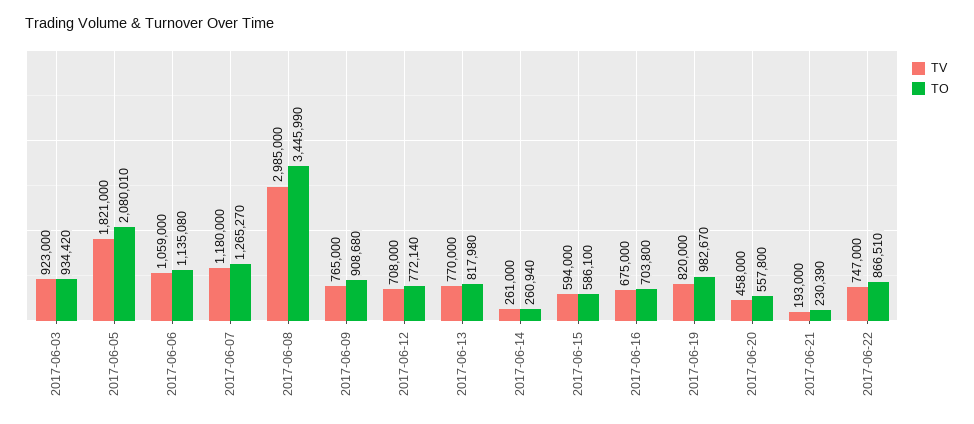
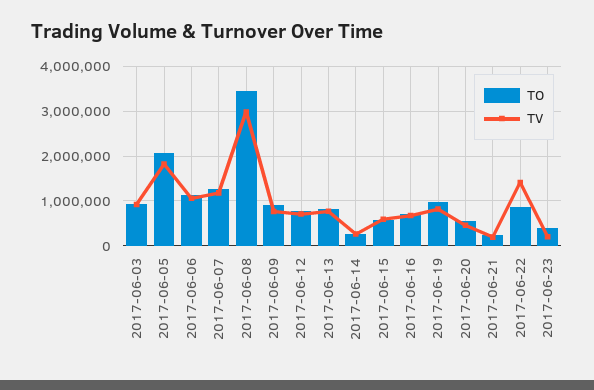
TV, 2017-06-22: 747000 -> 1400000
TO, 2017-06-23: none -> 400000
TV, 2017-06-23: none -> 200000

